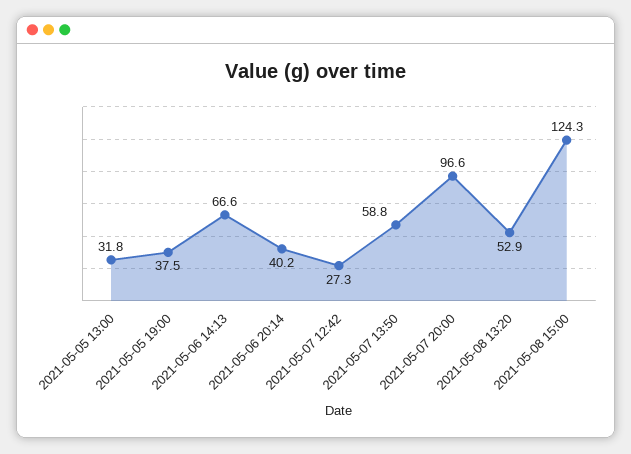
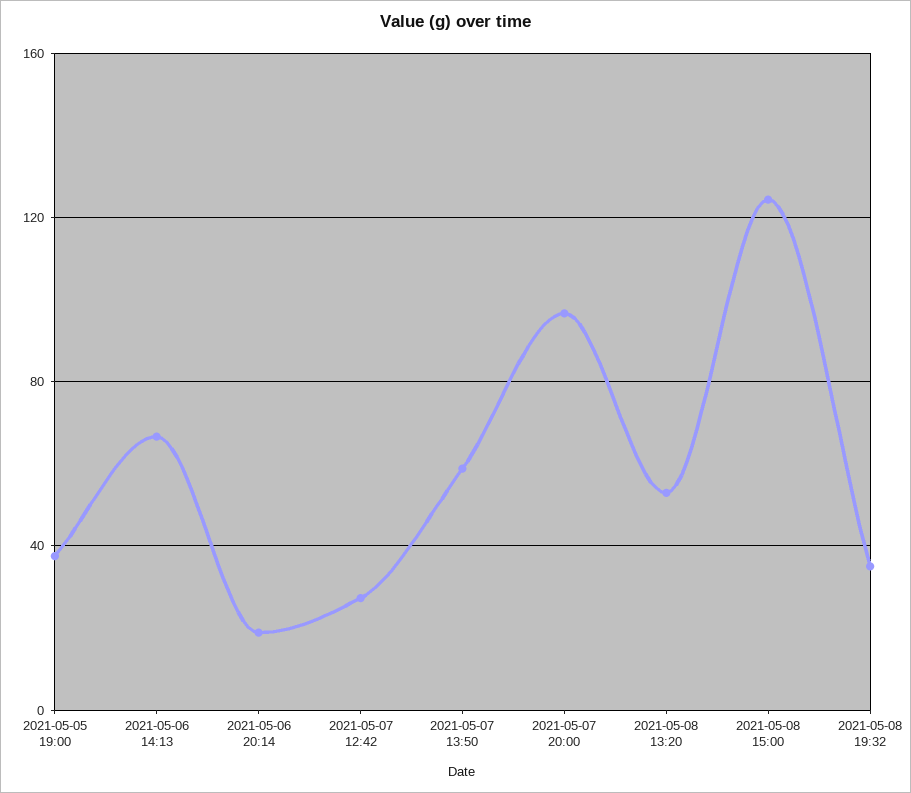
2021-05-05 13:00: 31.8 -> none
2021-05-06 20:14: 40.2 -> 20
2021-05-08 19:32: none -> 35

